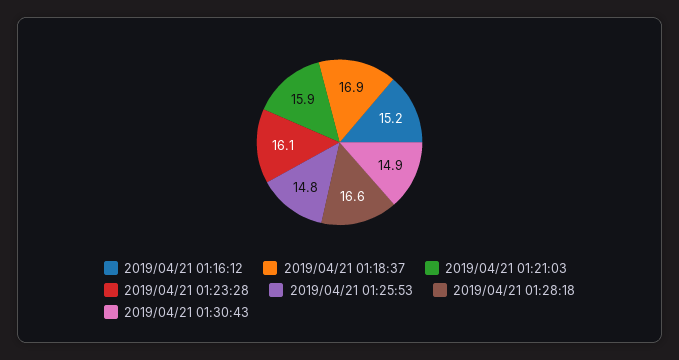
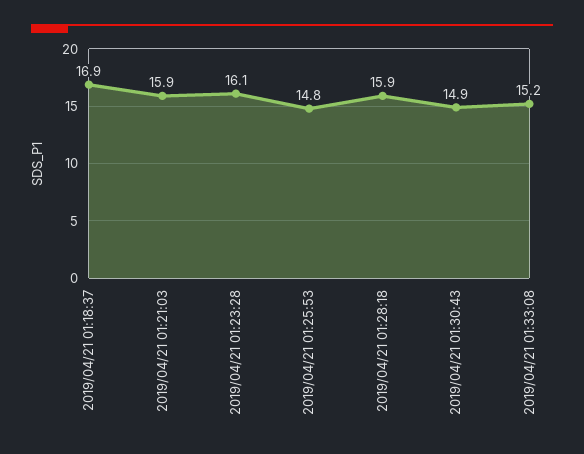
2019/04/21 01:16:12: 15.2 -> none
2019/04/21 01:28:18: 16.6 -> 15.9
2019/04/21 01:33:08: none -> 15.2

